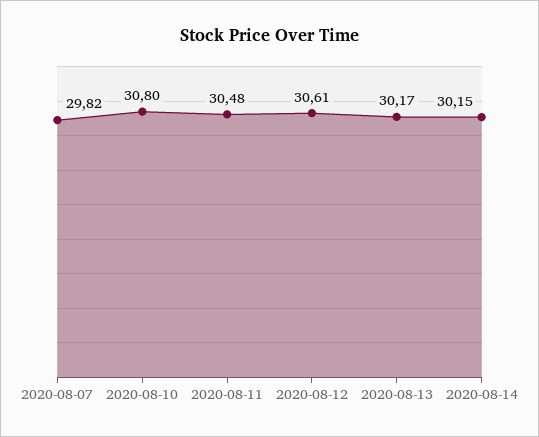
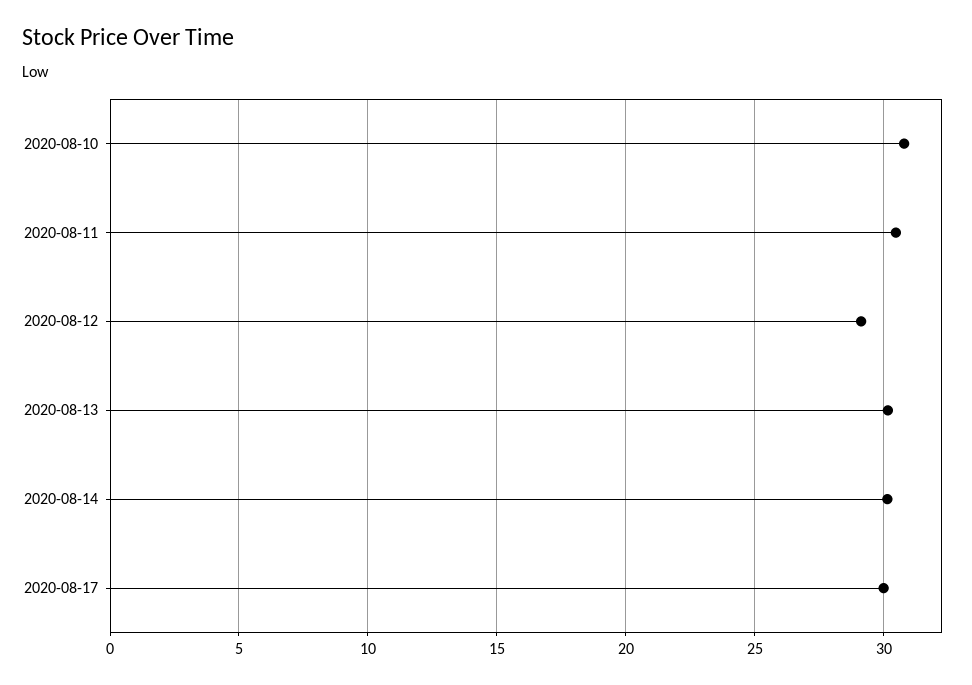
2020-08-07: 29.82 -> none
2020-08-12: 30.61 -> 29
2020-08-17: none -> 30

